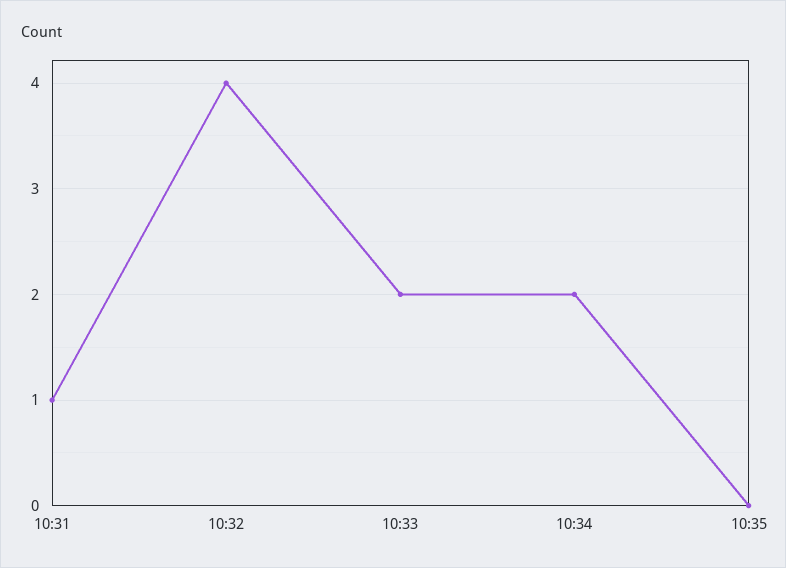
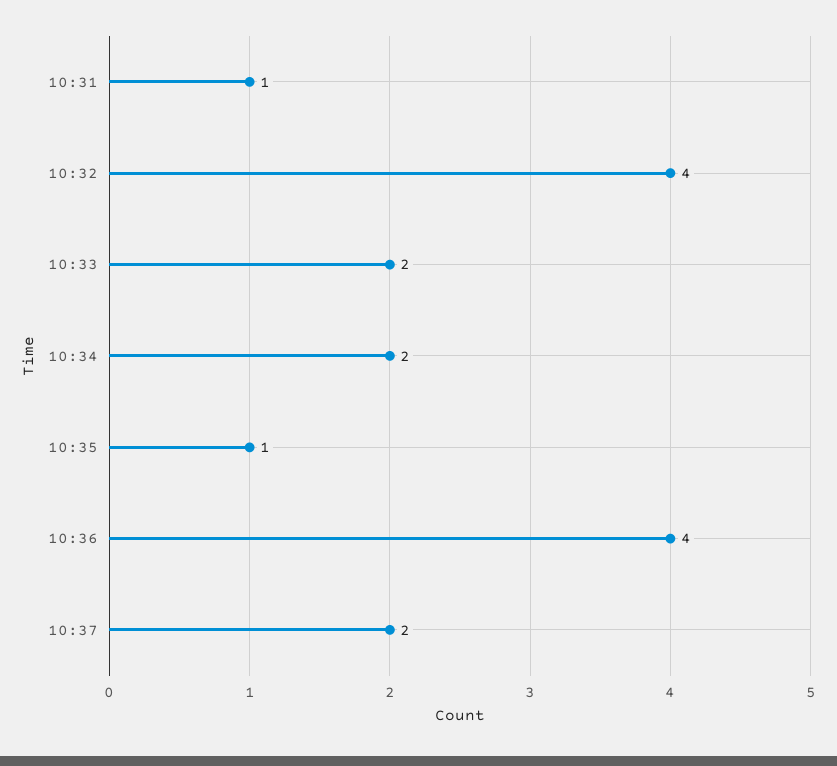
10:35: 0 -> 1
10:36: none -> 4
10:37: none -> 2

